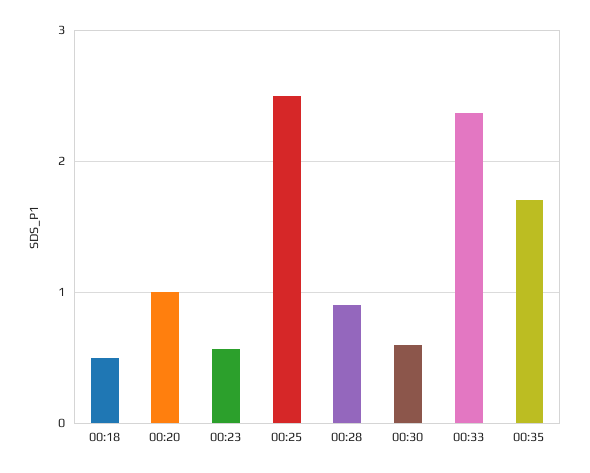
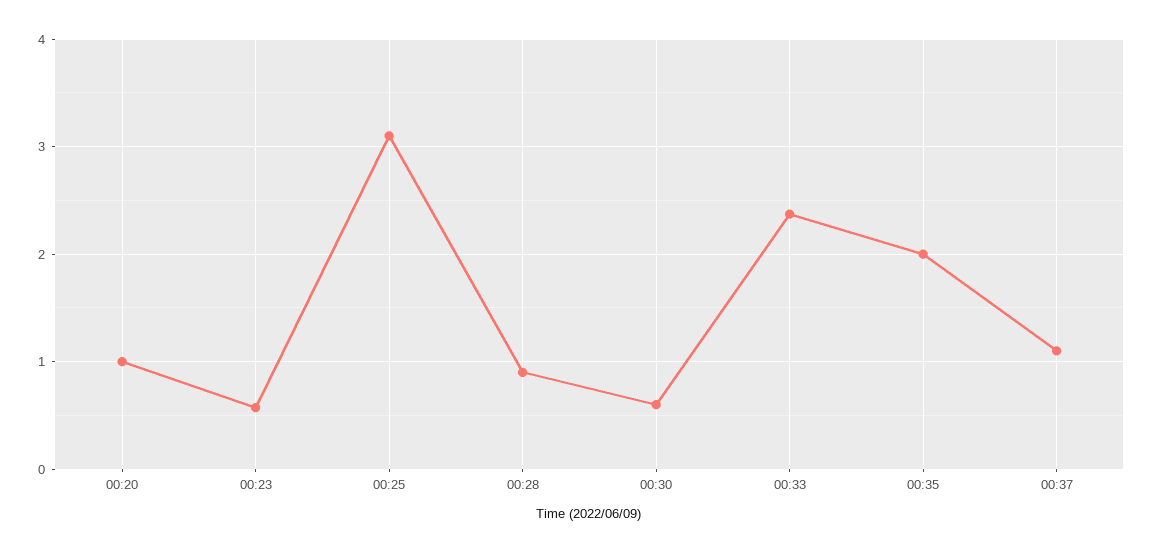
00:18: 0.5 -> none
00:25: 2.5 -> 3.1
00:35: 1.7 -> 2
00:37: none -> 1.1

